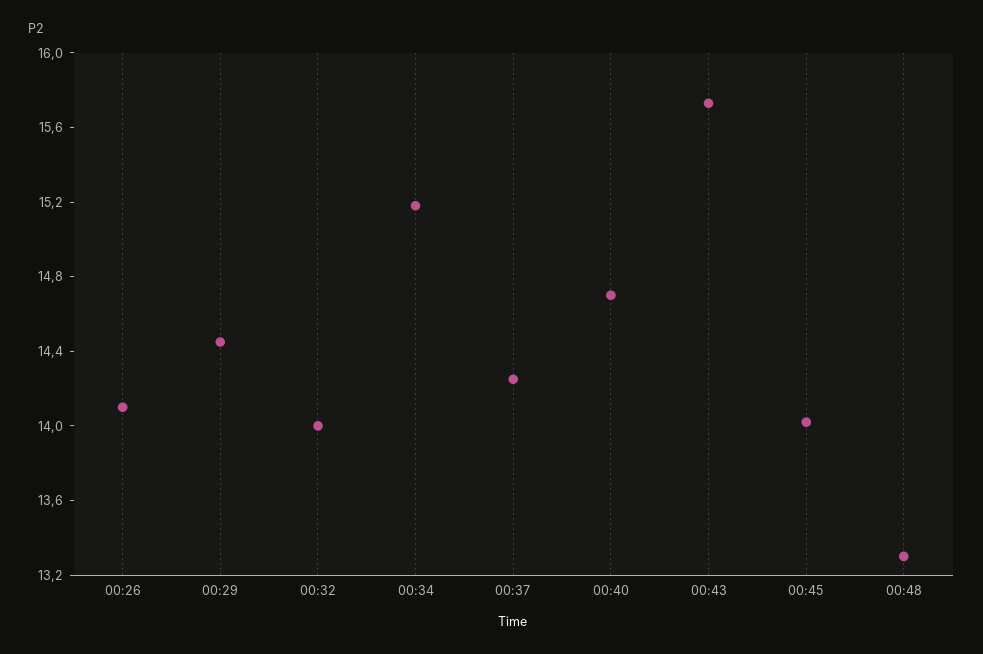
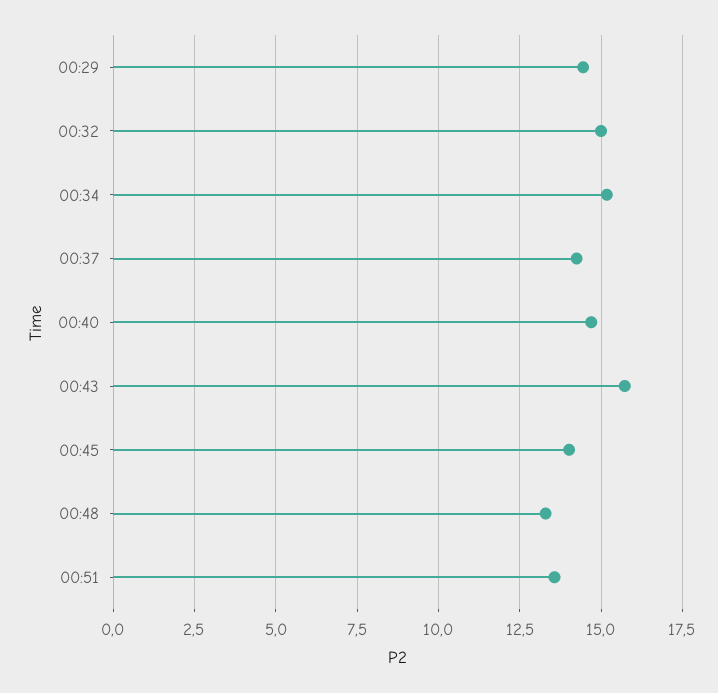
00:26: 14.1 -> none
00:32: 14 -> 15
00:51: none -> 13.5

